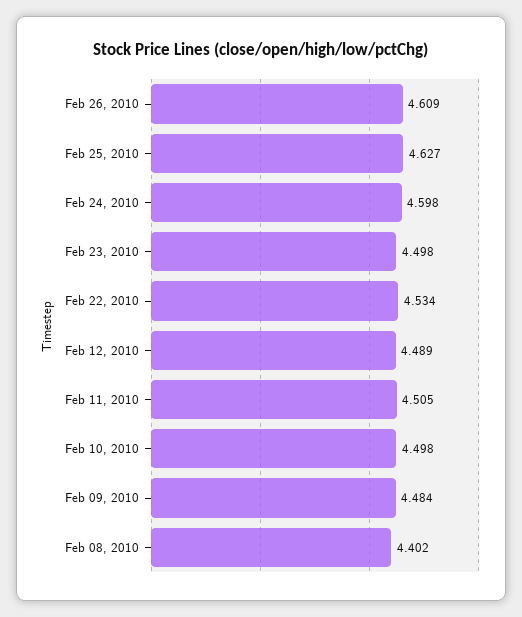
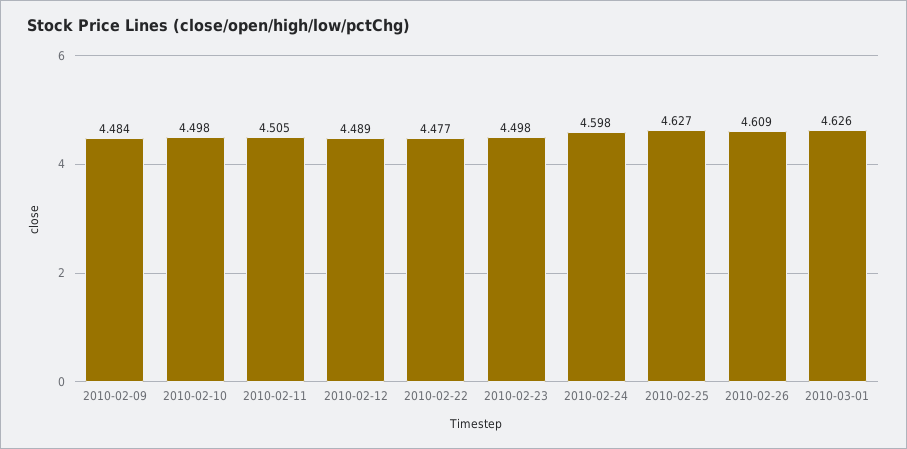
Feb 22, 2010: 4.534 -> 4.477
Feb 08, 2010: 4.402 -> none
2010-03-01: none -> 4.626

